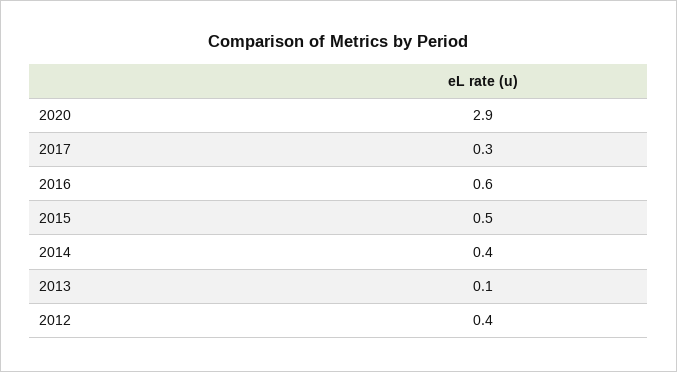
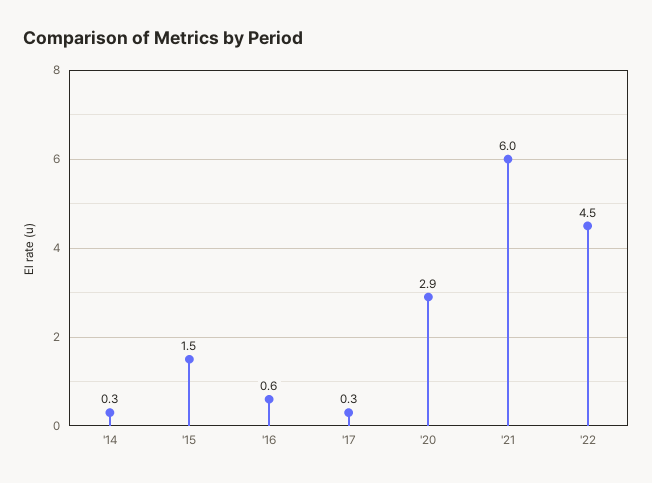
2015: 0.5 -> 1.5
2014: 0.4 -> 0.3
2013: 0.1 -> none
2012: 0.4 -> none
'21: none -> 6
'22: none -> 4.5

